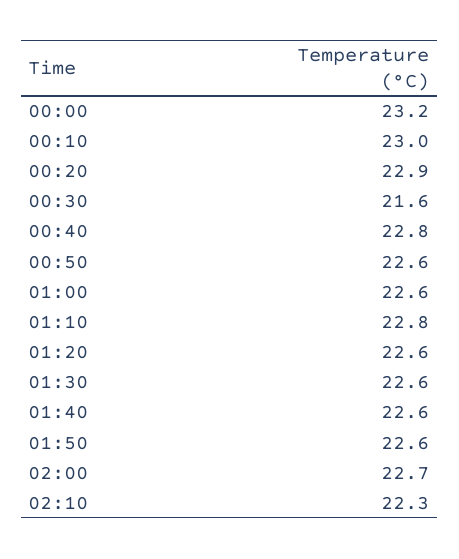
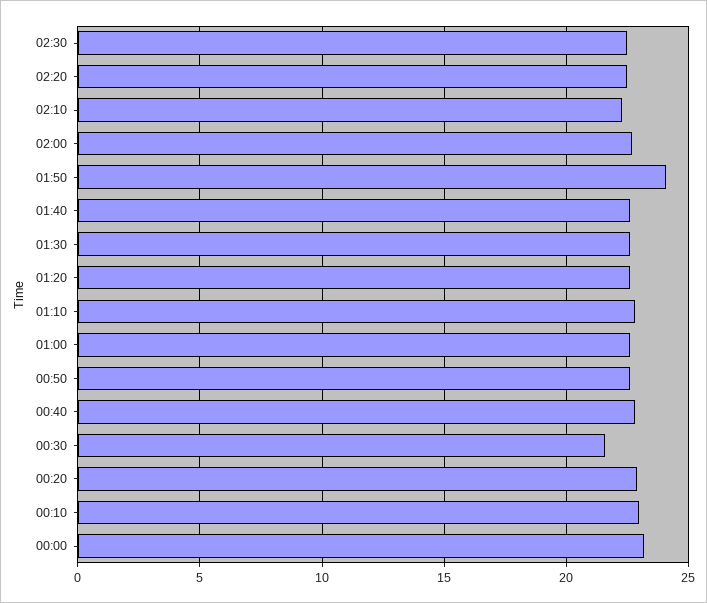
01:50: 22.6 -> 24
02:30: none -> 22.5
02:20: none -> 22.5

